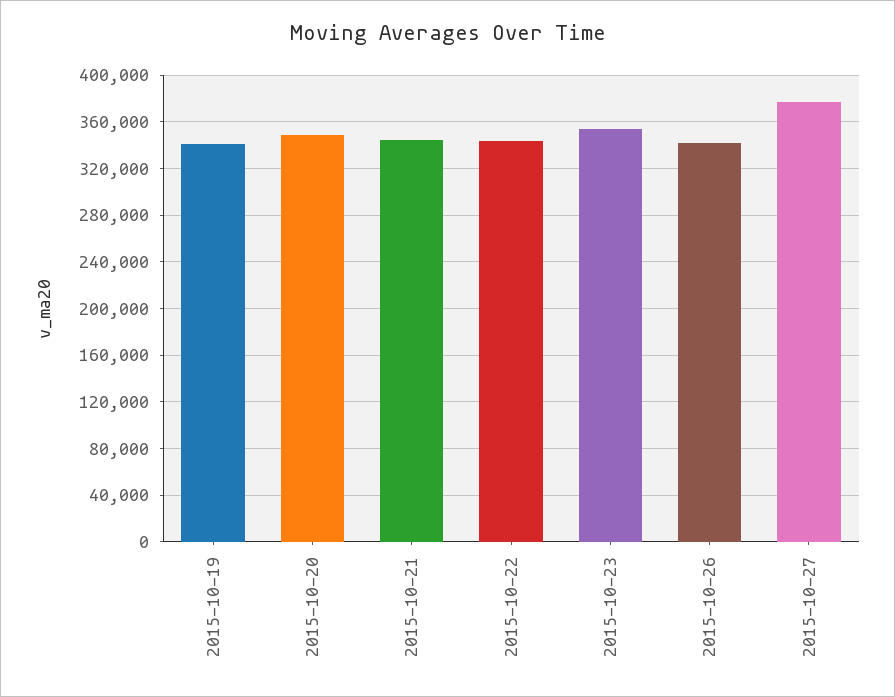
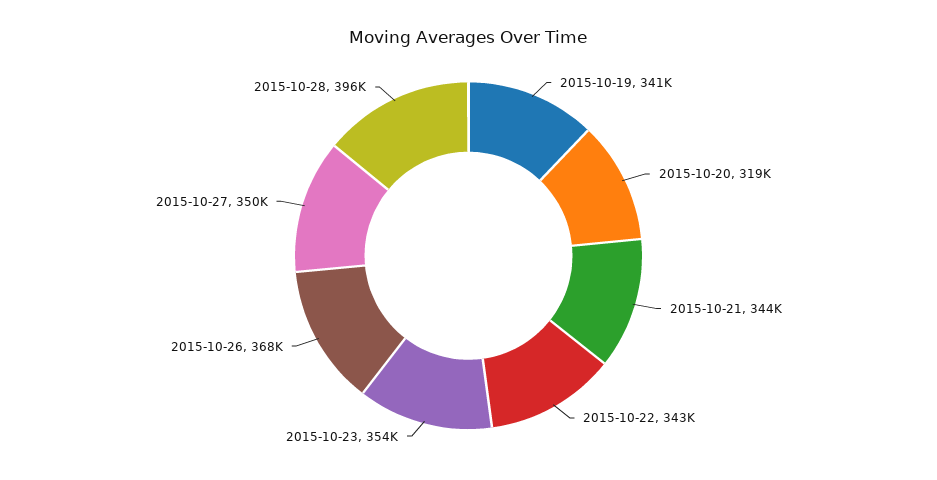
2015-10-20: 350000 -> 319000
2015-10-26: 340000 -> 368000
2015-10-27: 380000 -> 350000
2015-10-28: none -> 396000

